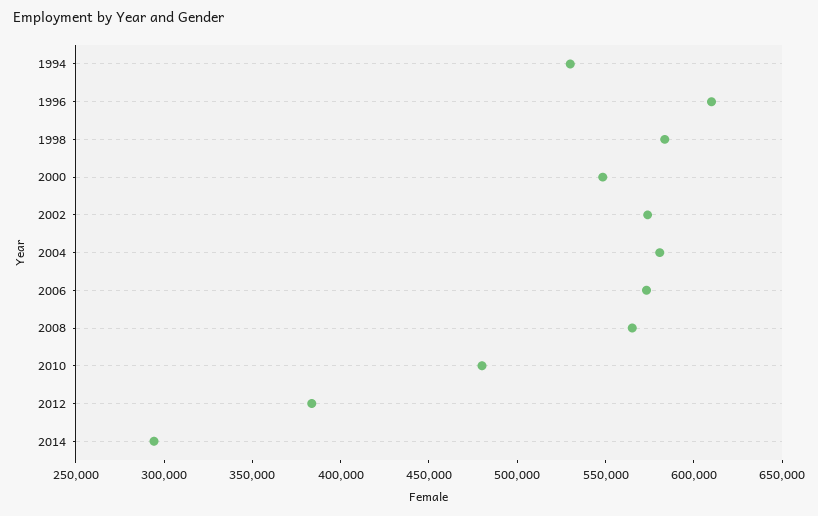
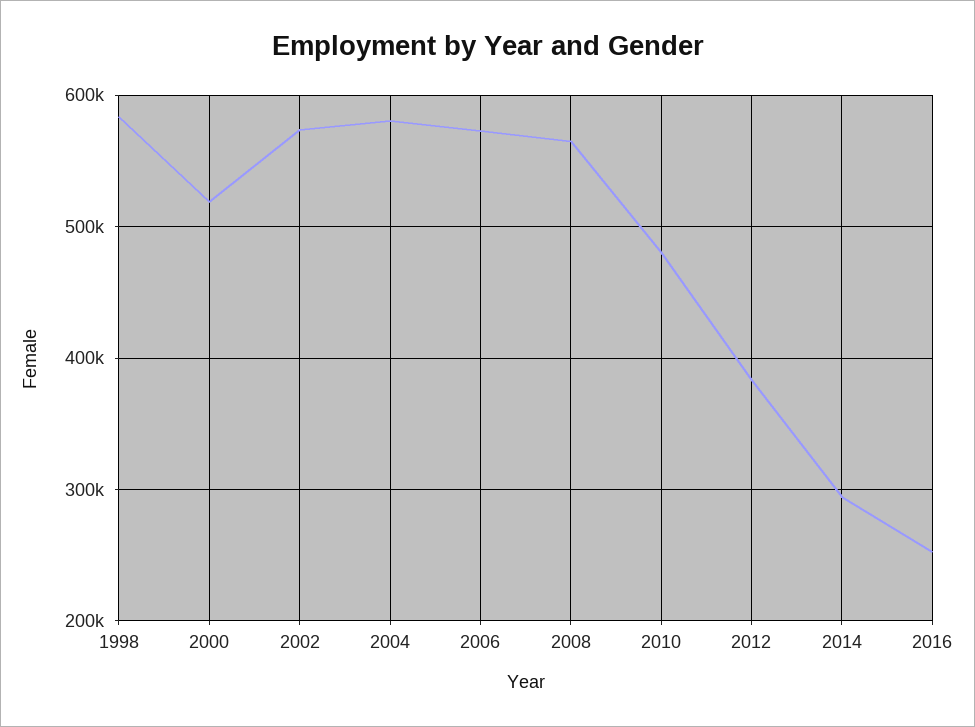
1994: 530000 -> none
1996: 610000 -> none
2000: 550000 -> 520000
2016: none -> 250000

